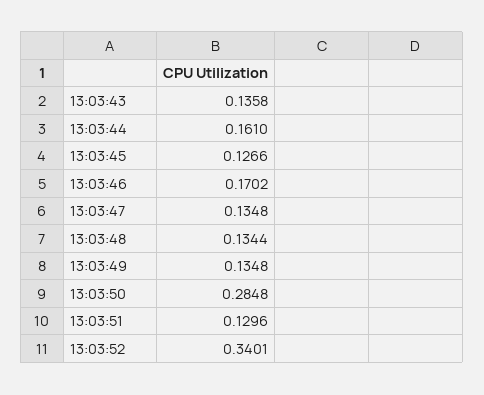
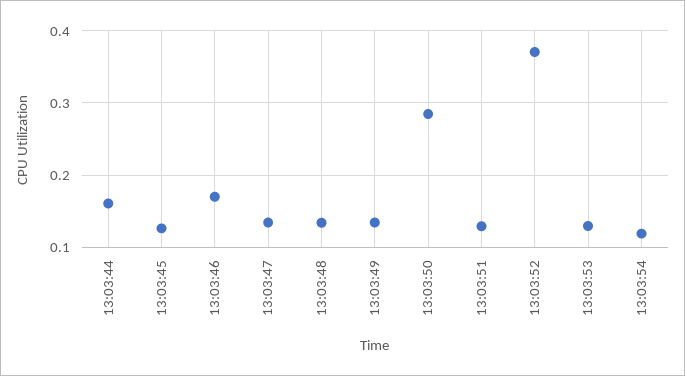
13:03:43: 0.1358 -> none
13:03:52: 0.3401 -> 0.37
13:03:53: none -> 0.13
13:03:54: none -> 0.12

